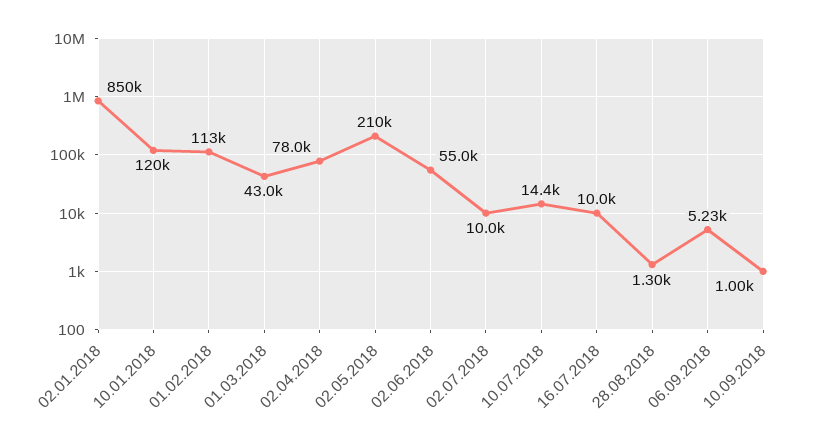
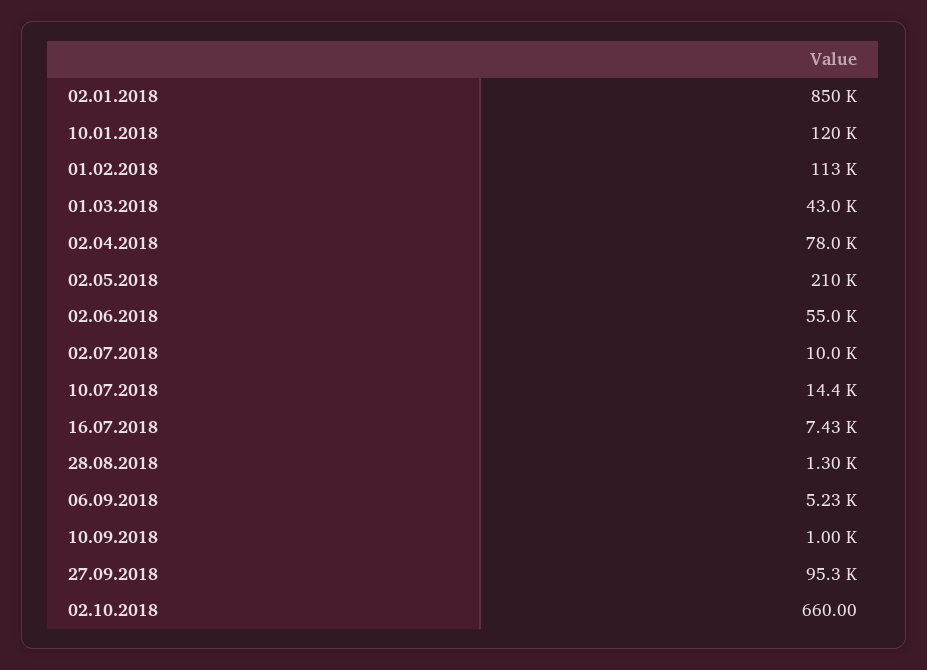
16.07.2018: 10000 -> 7430
27.09.2018: none -> 95300
02.10.2018: none -> 660

